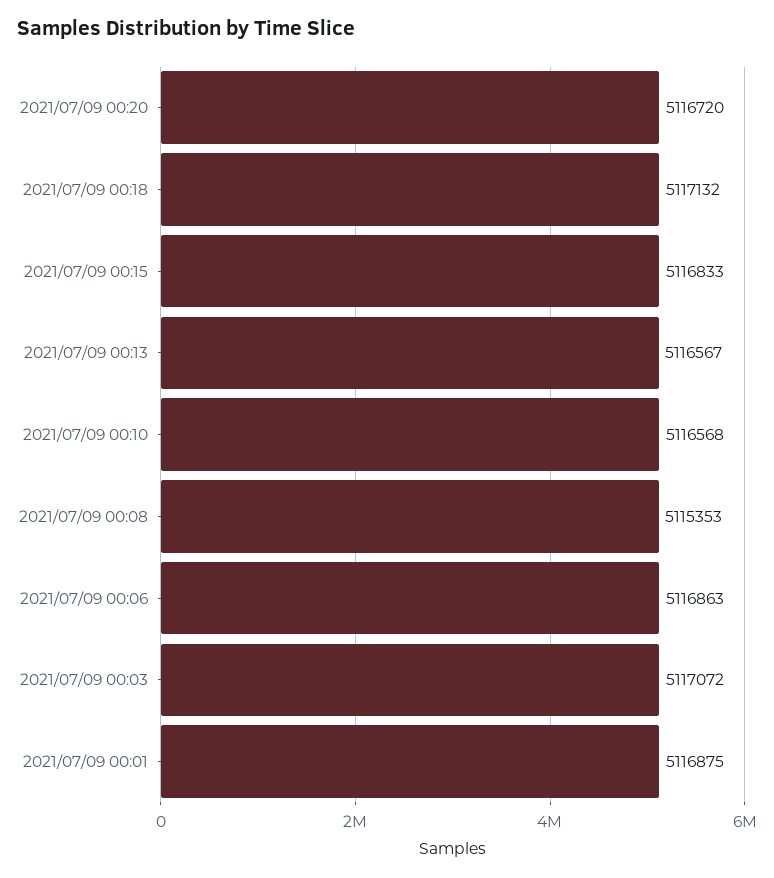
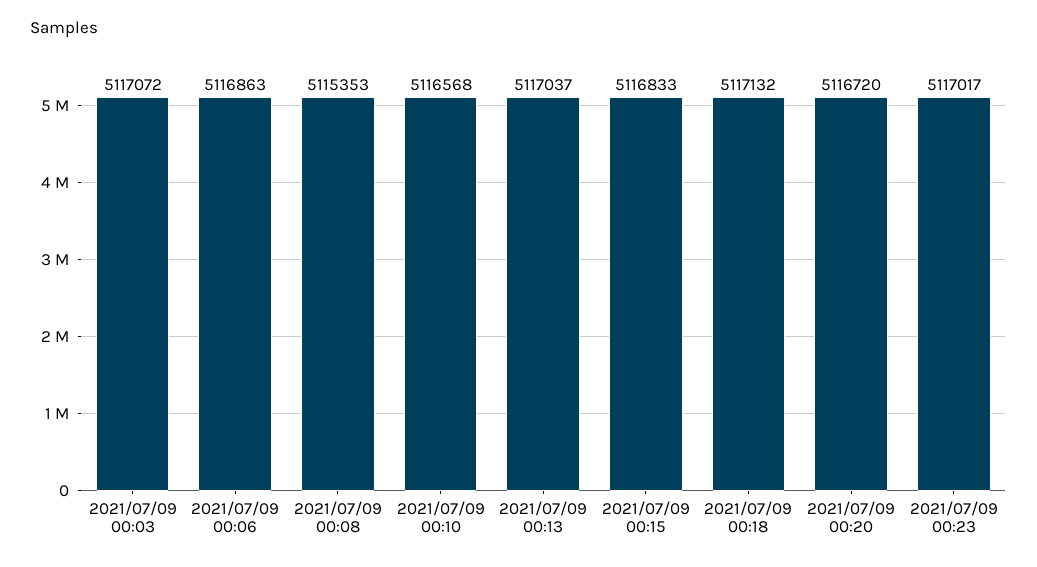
2021/07/09 00:13: 5116567 -> 5117037
2021/07/09 00:01: 5116875 -> none
2021/07/09 00:23: none -> 5117017

